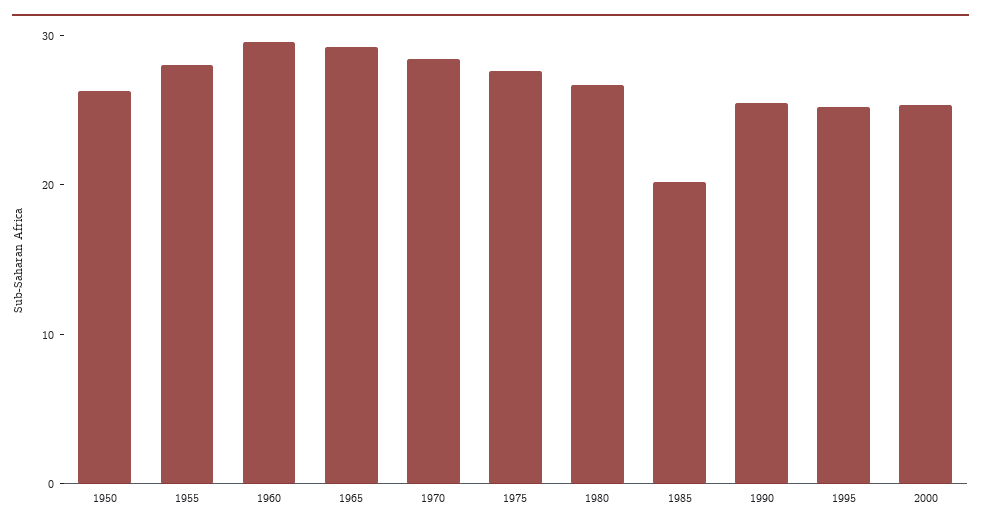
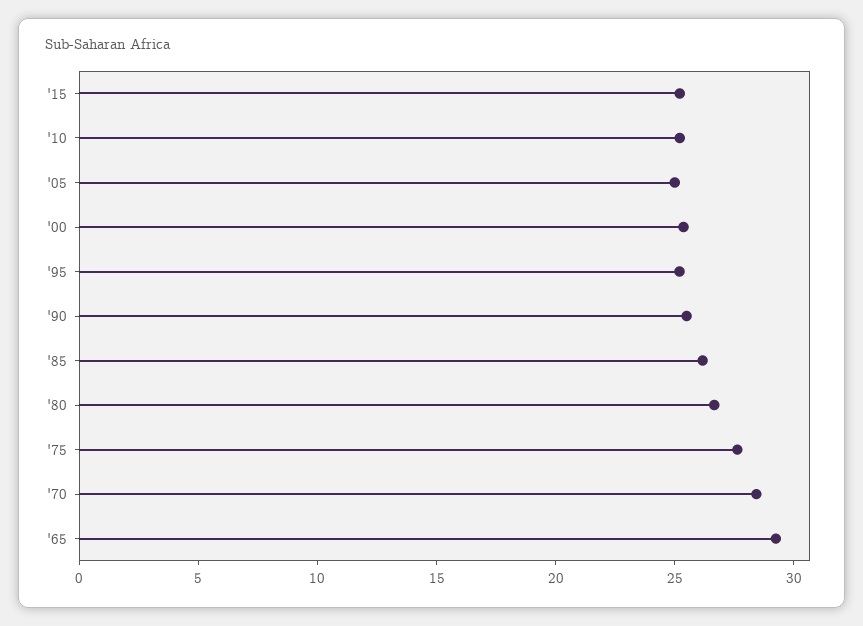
1950: 26 -> none
1955: 28 -> none
1960: 30 -> none
1985: 20 -> 26
'15: none -> 25
'10: none -> 25
'05: none -> 25

